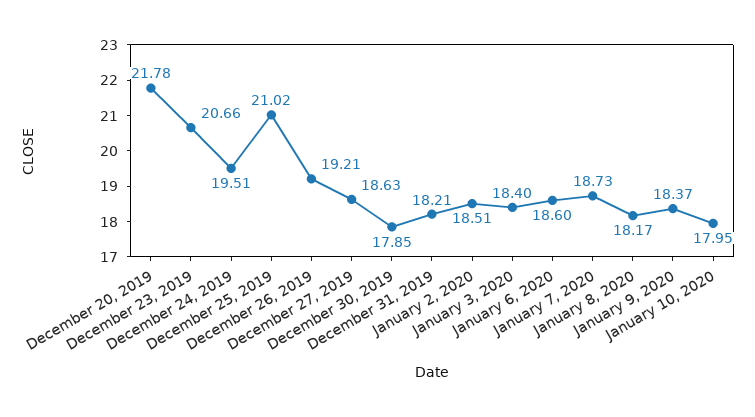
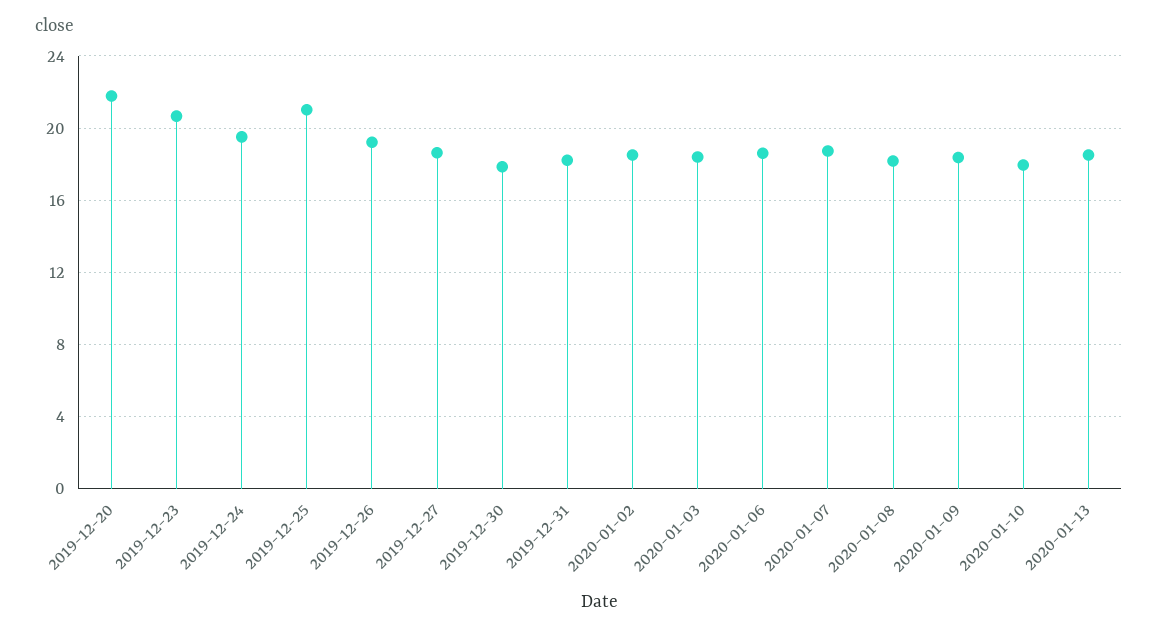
2020-01-13: none -> 18.5

